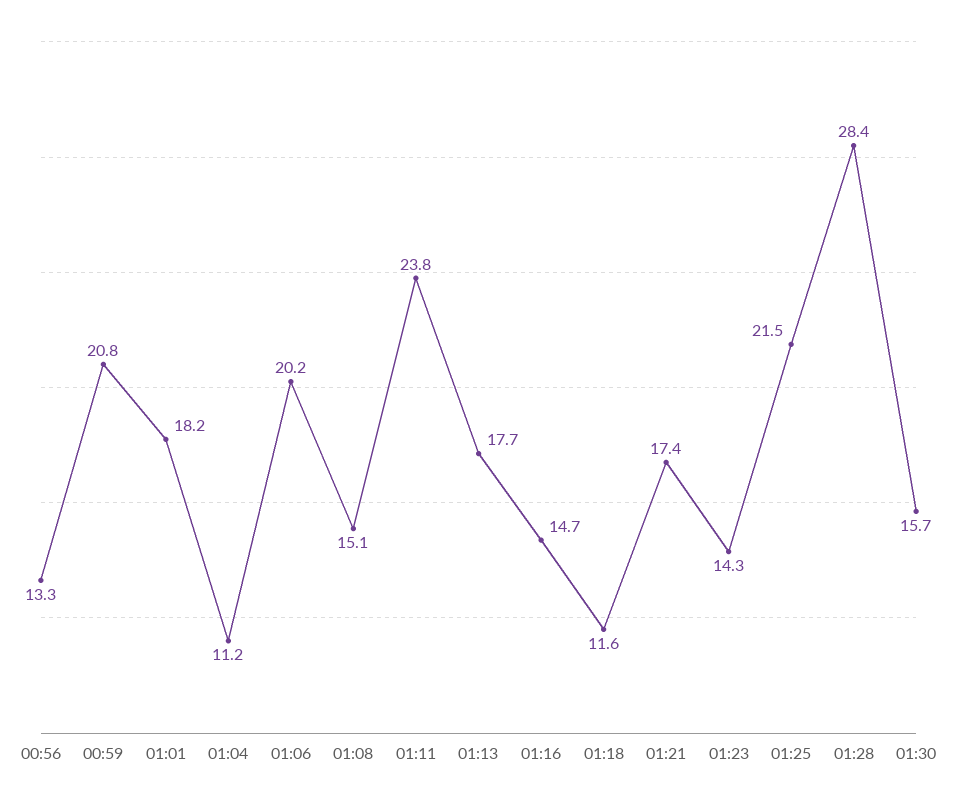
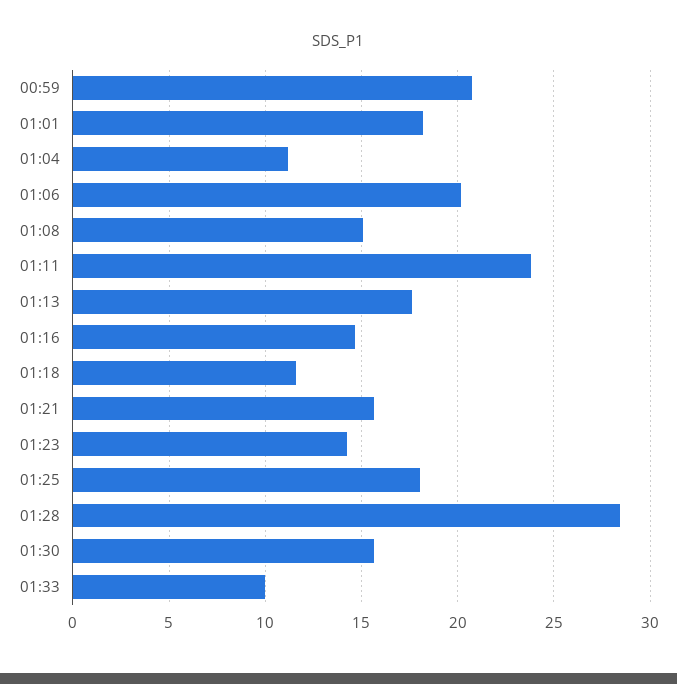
00:56: 13.3 -> none
01:21: 17.4 -> 15.5
01:25: 21.5 -> 18
01:33: none -> 10

